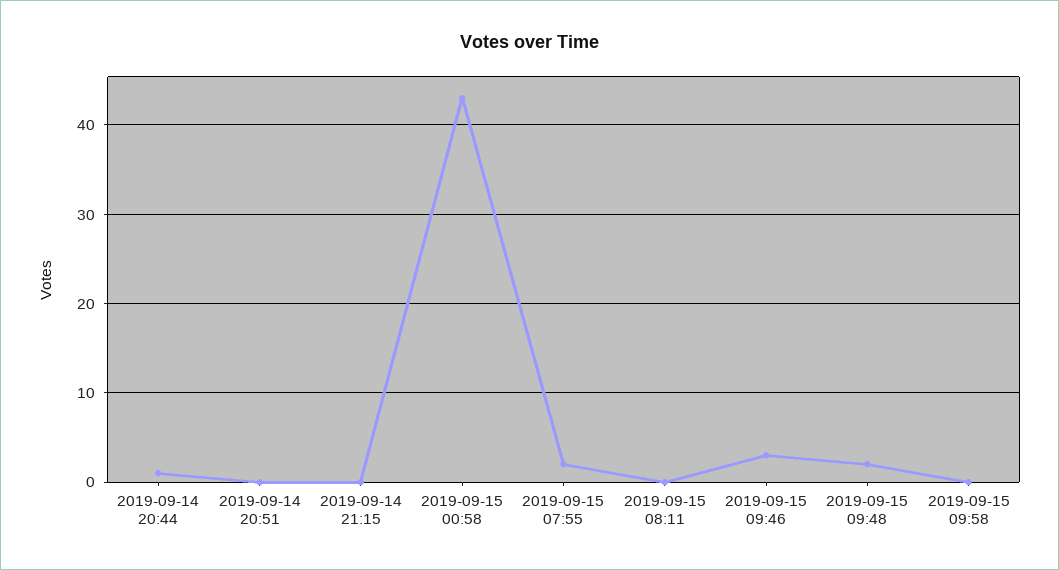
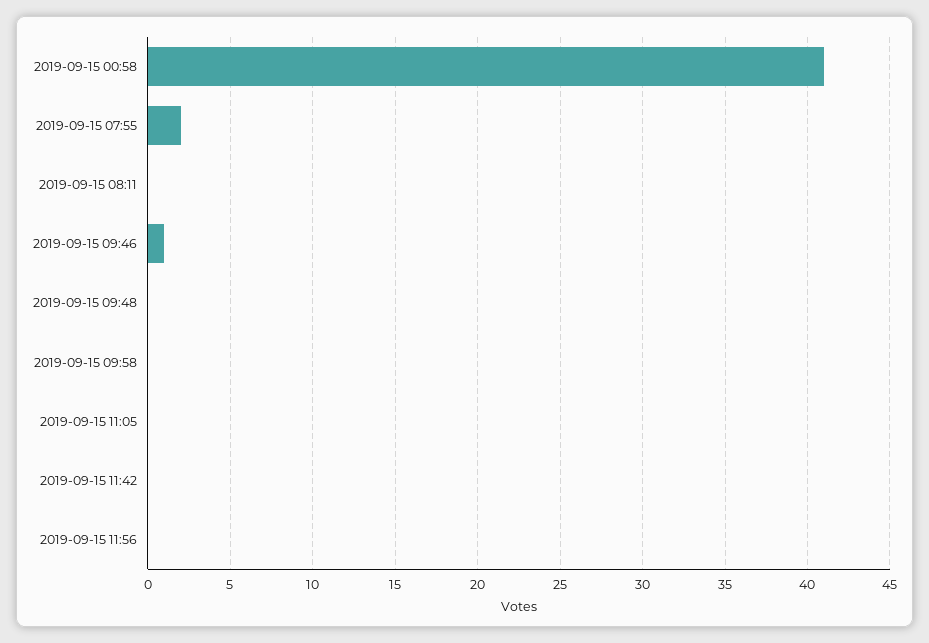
2019-09-14 20:44: 1 -> none
2019-09-14 20:51: 0 -> none
2019-09-14 21:15: 0 -> none
2019-09-15 00:58: 43 -> 41
2019-09-15 09:46: 3 -> 1
2019-09-15 09:48: 2 -> 0
2019-09-15 11:05: none -> 0
2019-09-15 11:42: none -> 0
2019-09-15 11:56: none -> 0

